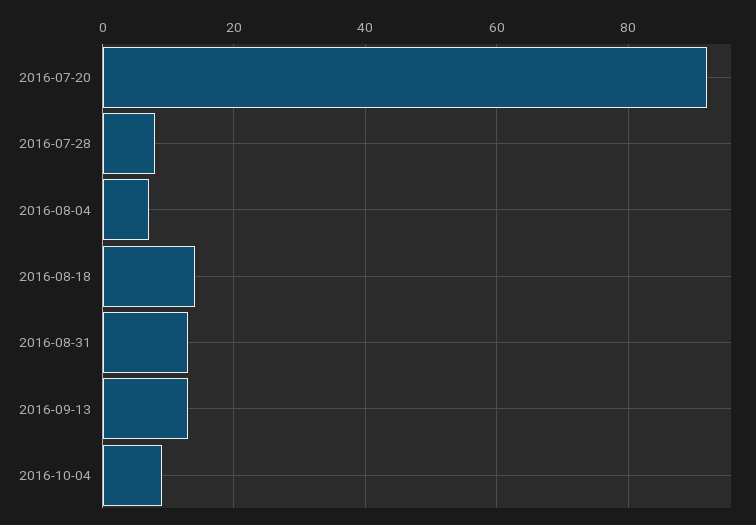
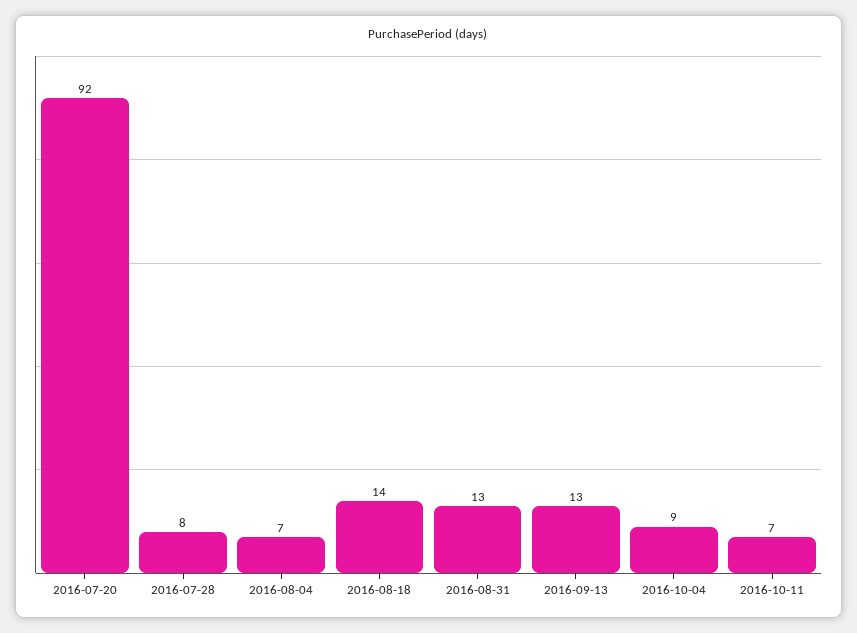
2016-10-11: none -> 7

